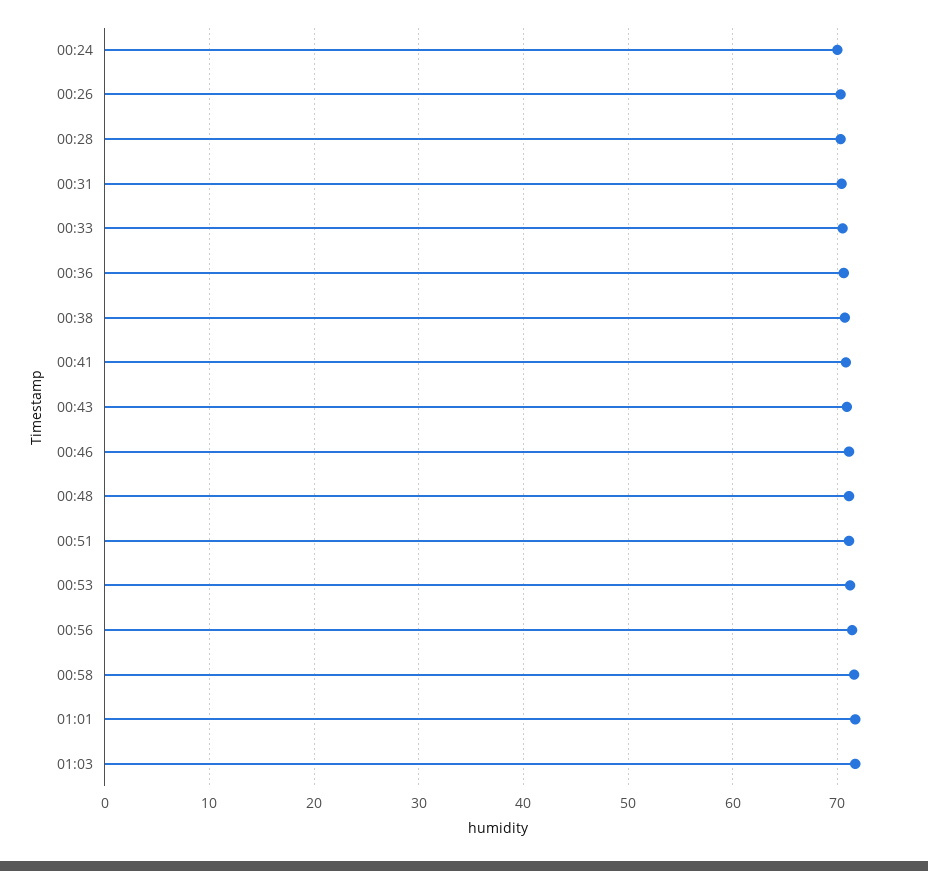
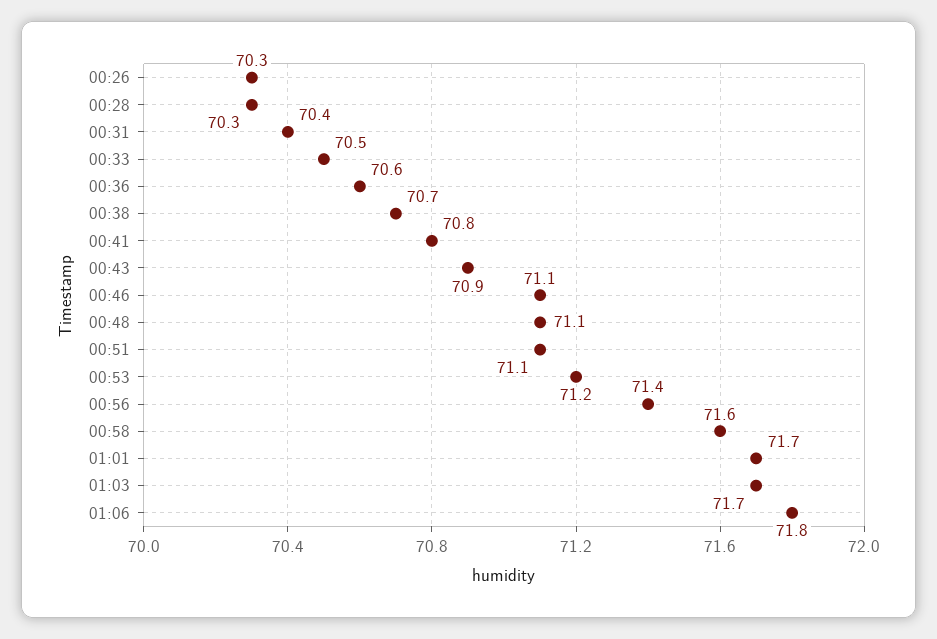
00:24: 70 -> none
01:06: none -> 71.8

